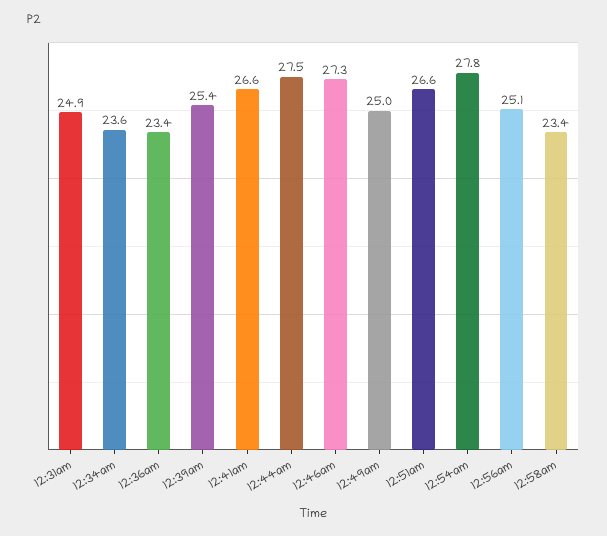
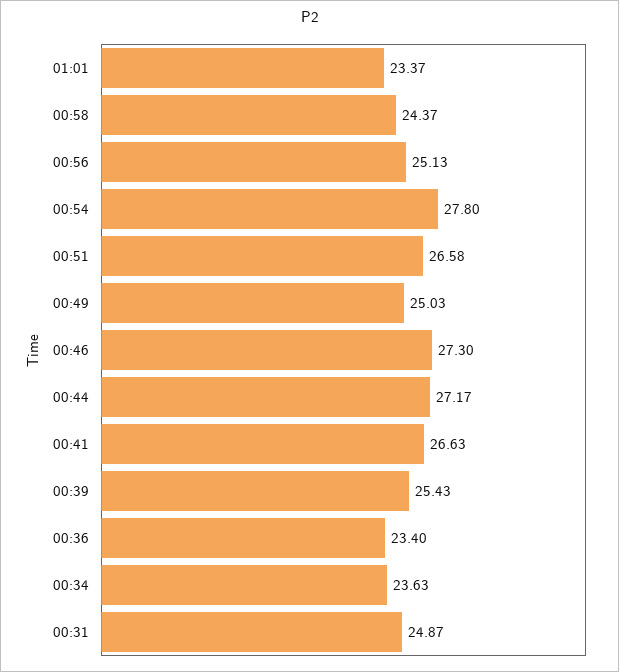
12:44am: 27.5 -> 27.17
12:58am: 23.4 -> 24.37
01:01: none -> 23.37

